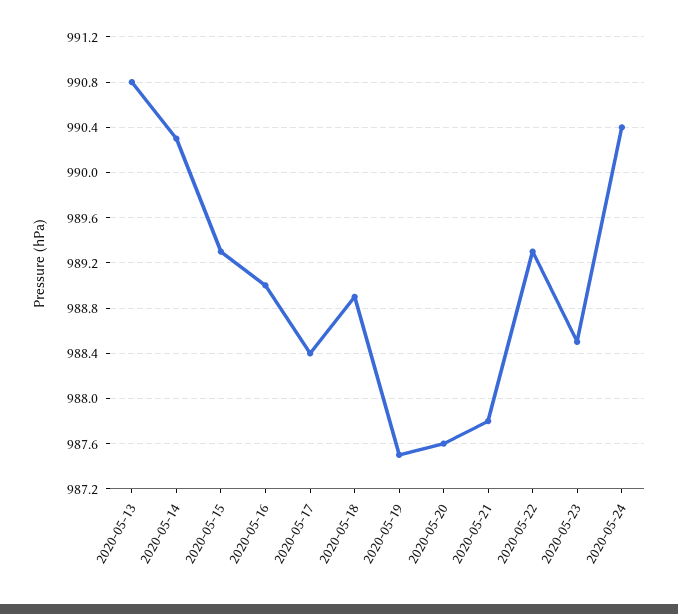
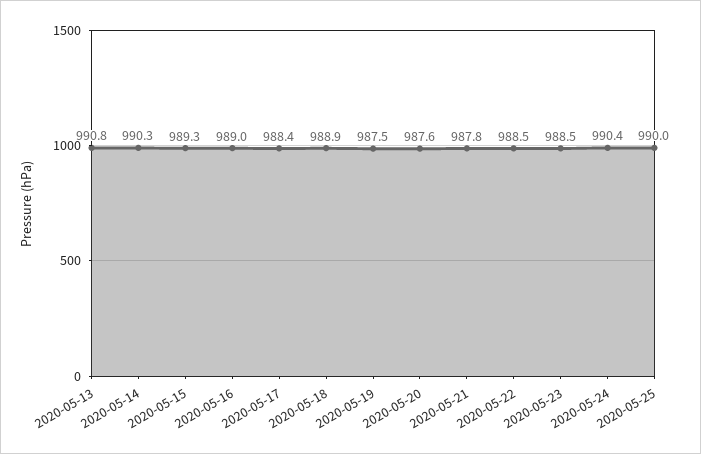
2020-05-22: 989.3 -> 988.5
2020-05-25: none -> 990

